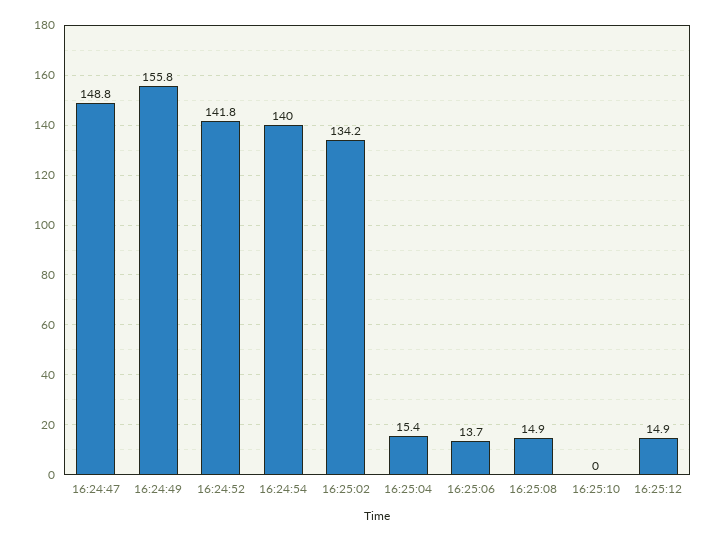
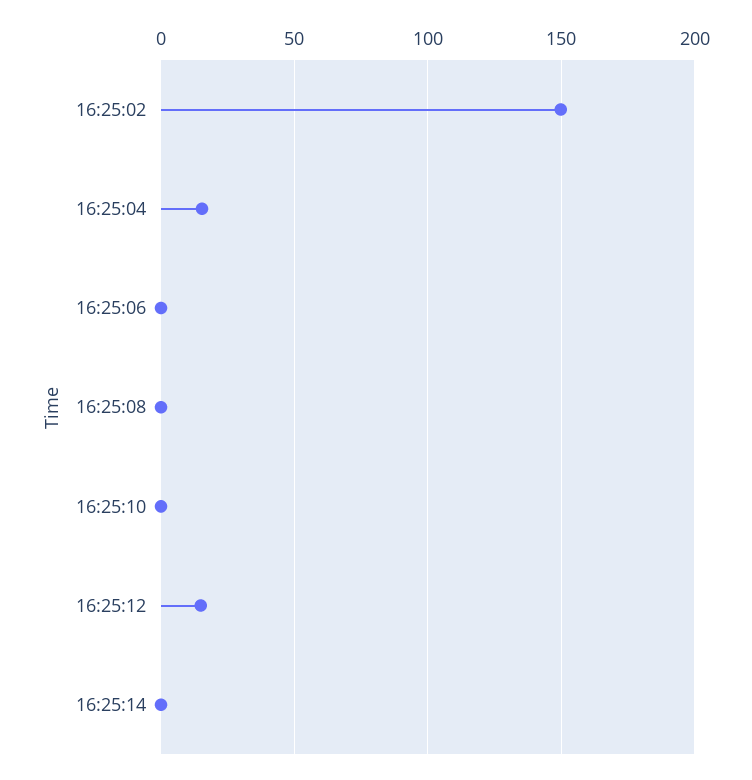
16:24:47: 148.8 -> none
16:24:49: 155.8 -> none
16:24:52: 141.8 -> none
16:24:54: 140 -> none
16:25:02: 134.2 -> 150
16:25:06: 13.7 -> 0
16:25:08: 14.9 -> 0
16:25:14: none -> 0

